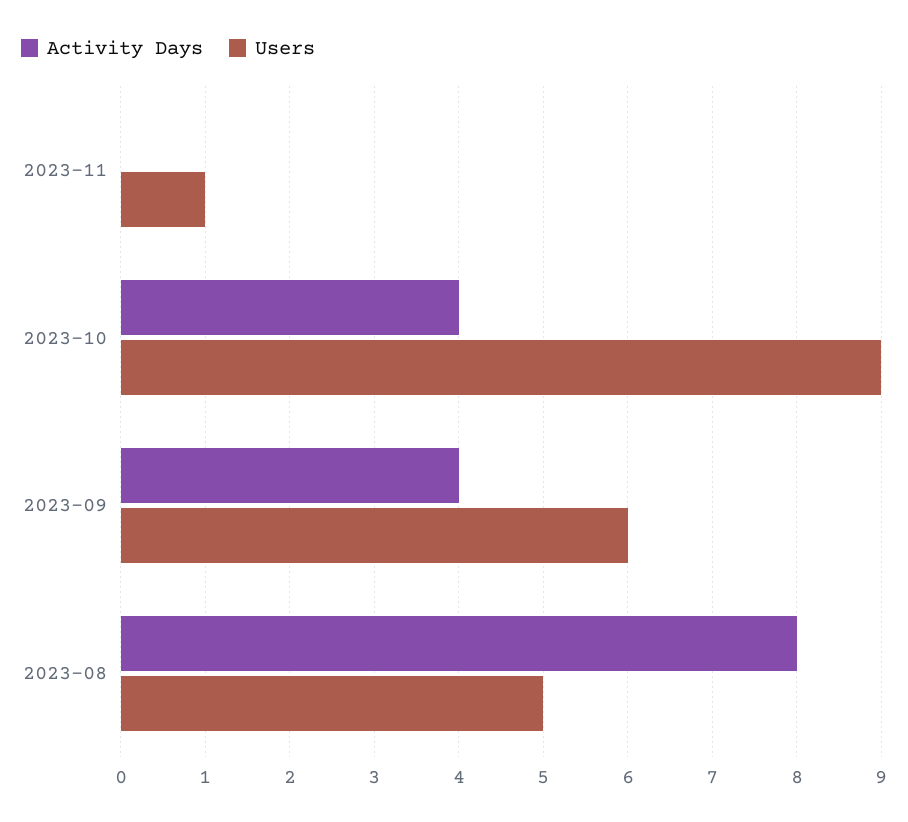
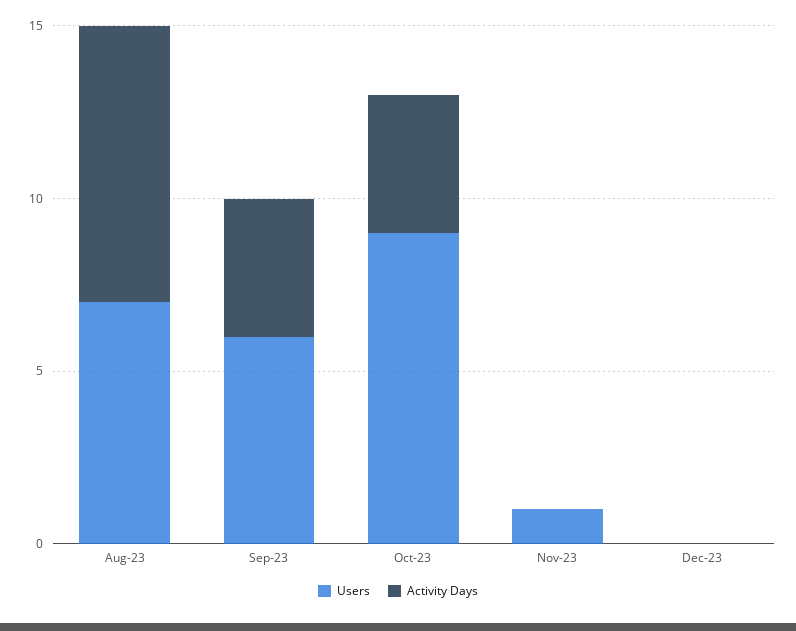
Users, 2023-08: 5 -> 7
Users, Dec-23: none -> 0
Activity Days, Dec-23: none -> 0

